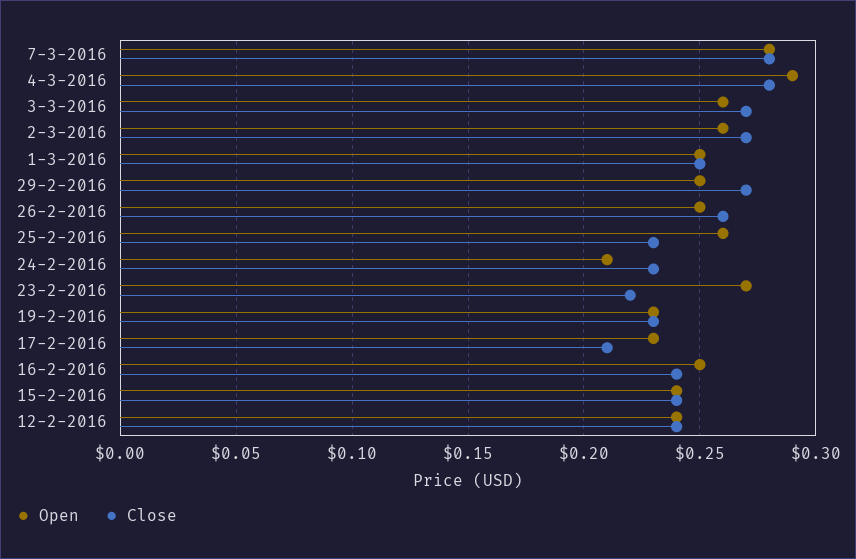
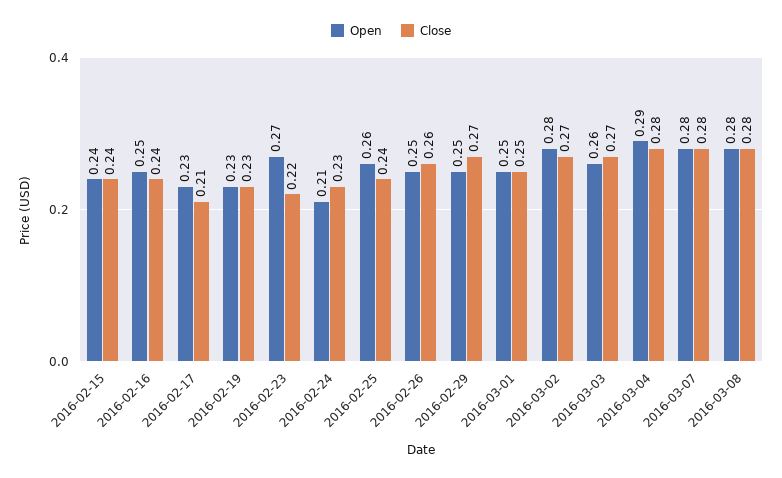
Open, 2-3-2016: 0.26 -> 0.28
Close, 25-2-2016: 0.23 -> 0.24
Open, 12-2-2016: 0.24 -> none
Close, 12-2-2016: 0.24 -> none
Open, 2016-03-08: none -> 0.28
Close, 2016-03-08: none -> 0.28

